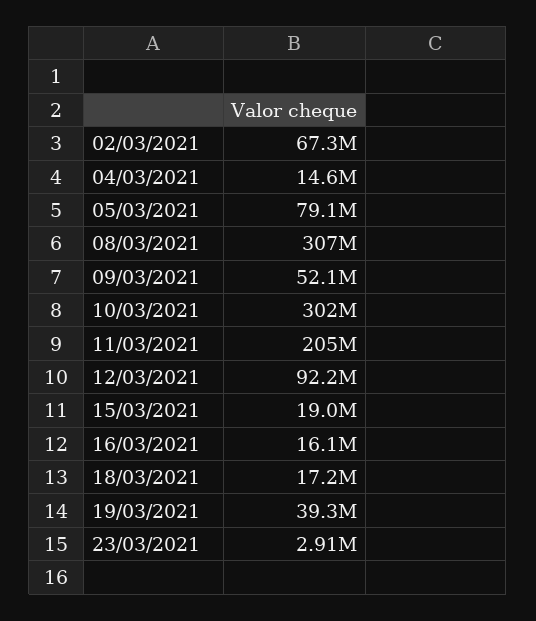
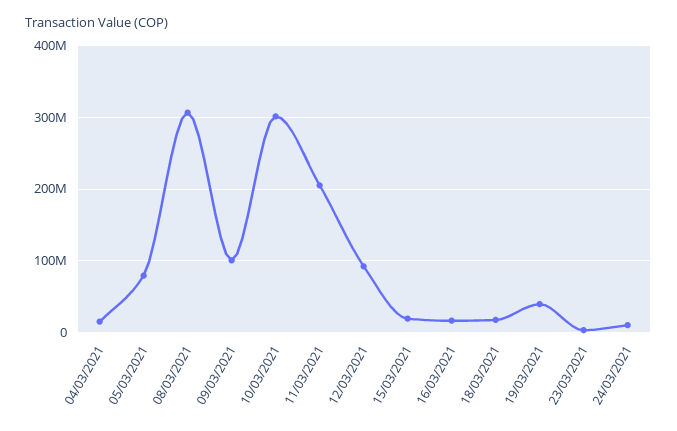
02/03/2021: 67300000 -> none
09/03/2021: 52100000 -> 100000000
24/03/2021: none -> 10000000

